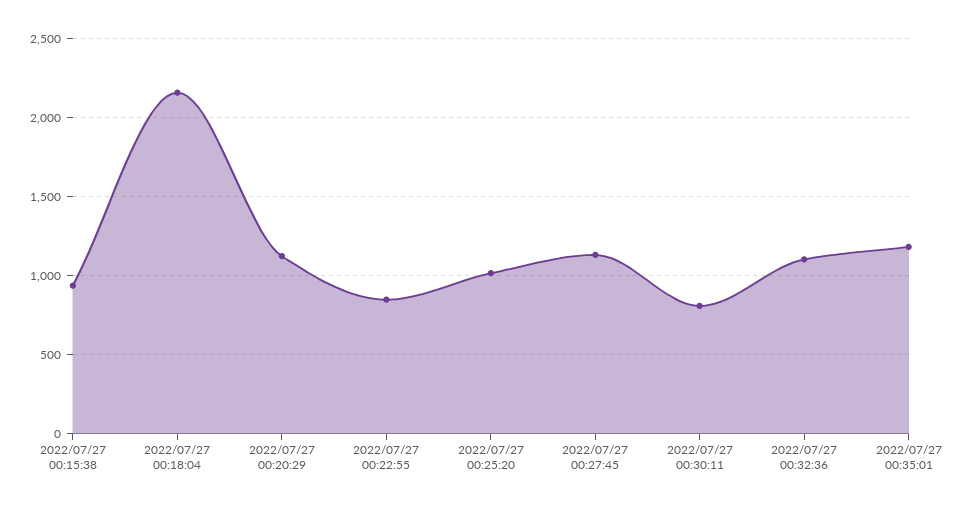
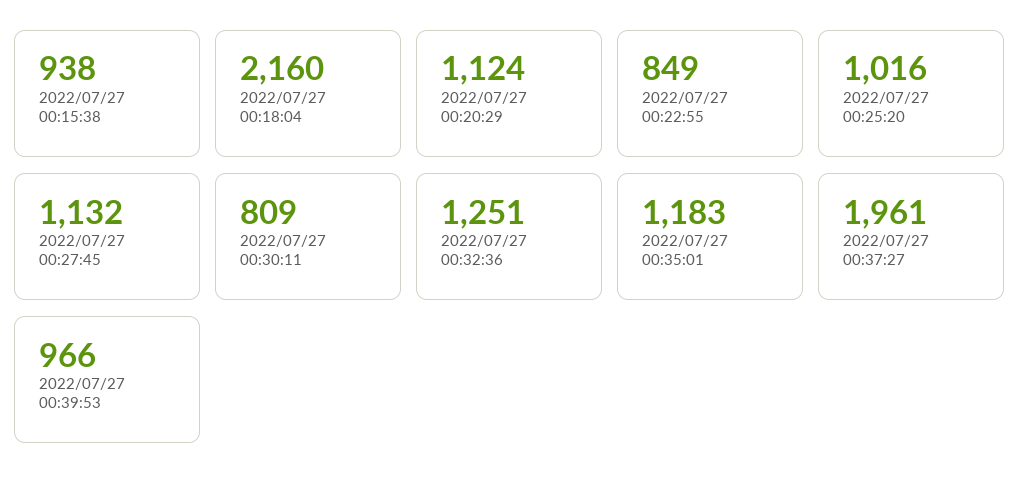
2022/07/27 00:32:36: 1100 -> 1251
2022/07/27 00:37:27: none -> 1961
2022/07/27 00:39:53: none -> 966

